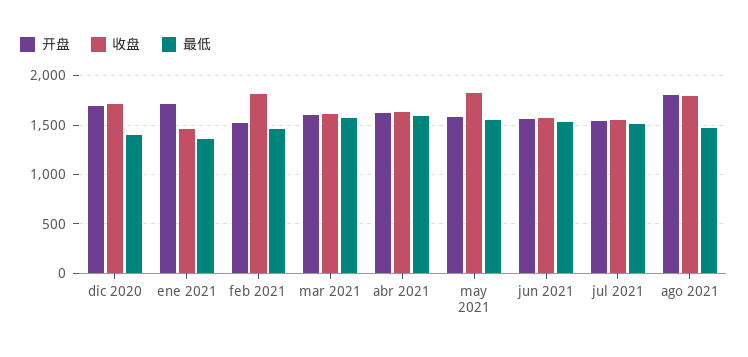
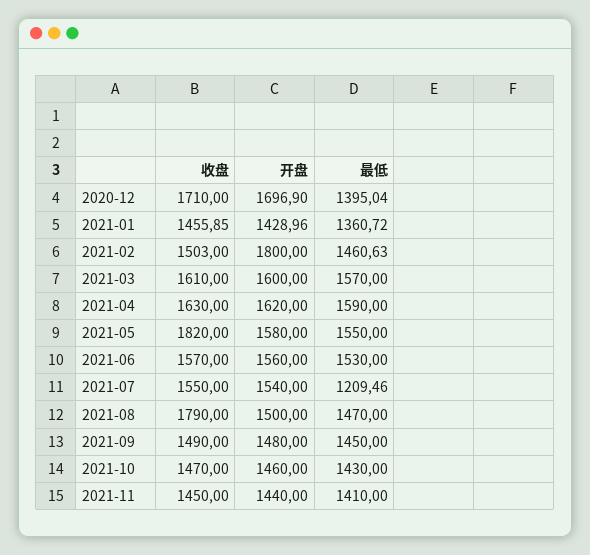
开盘, ene 2021: 1700 -> 1428.96
开盘, feb 2021: 1500 -> 1800
收盘, feb 2021: 1800 -> 1503
最低, jul 2021: 1500 -> 1209.46
开盘, ago 2021: 1800 -> 1500
收盘, 2021-09: none -> 1490
开盘, 2021-09: none -> 1480
最低, 2021-09: none -> 1450
收盘, 2021-10: none -> 1470
开盘, 2021-10: none -> 1460
最低, 2021-10: none -> 1430
收盘, 2021-11: none -> 1450
开盘, 2021-11: none -> 1440
最低, 2021-11: none -> 1410

